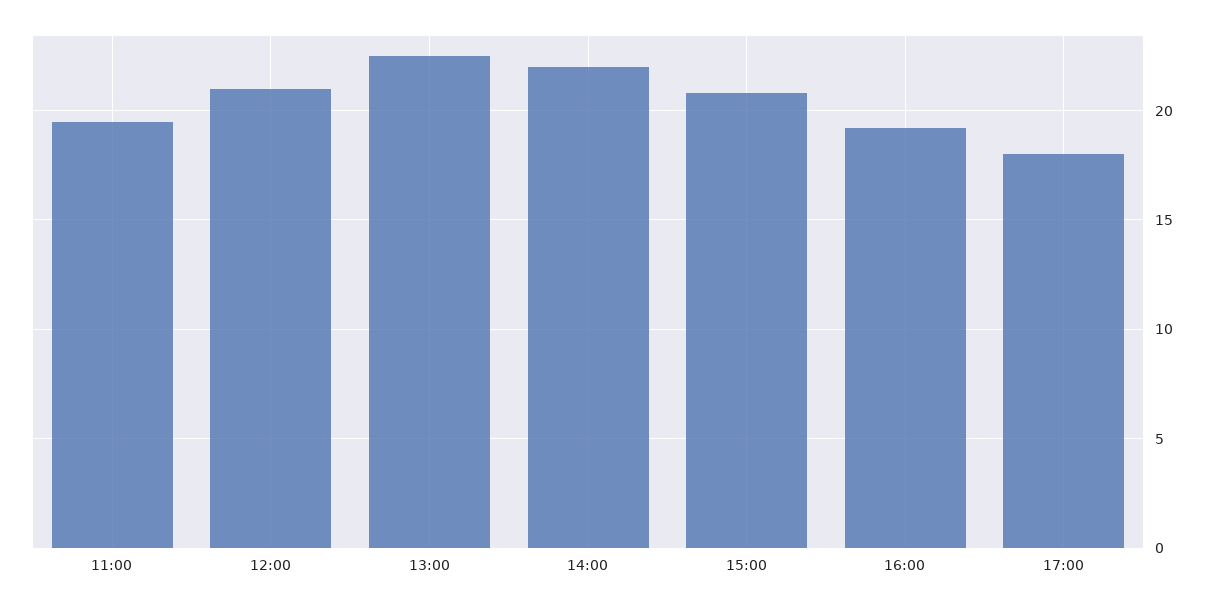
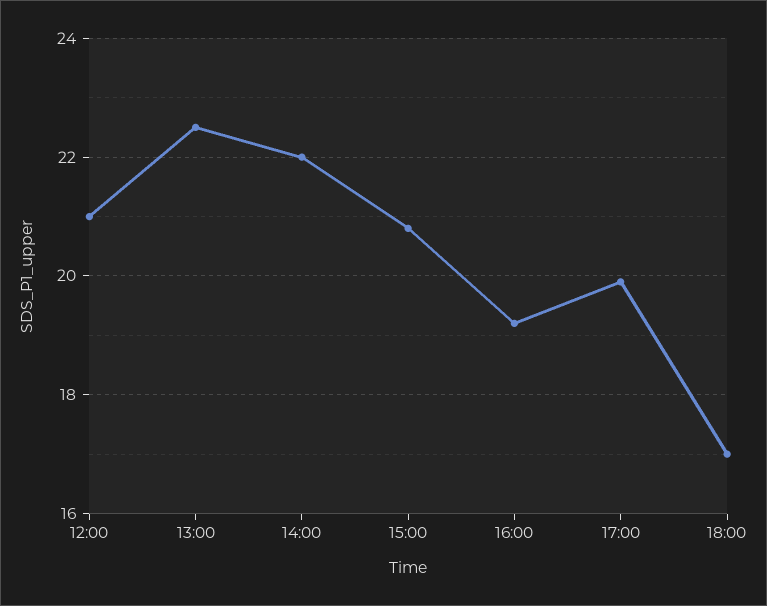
11:00: 19.5 -> none
17:00: 18 -> 20
18:00: none -> 17

